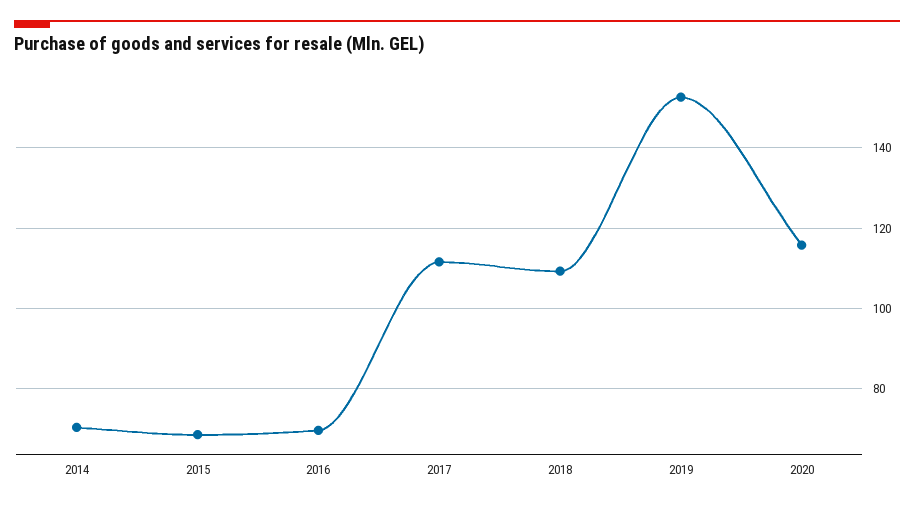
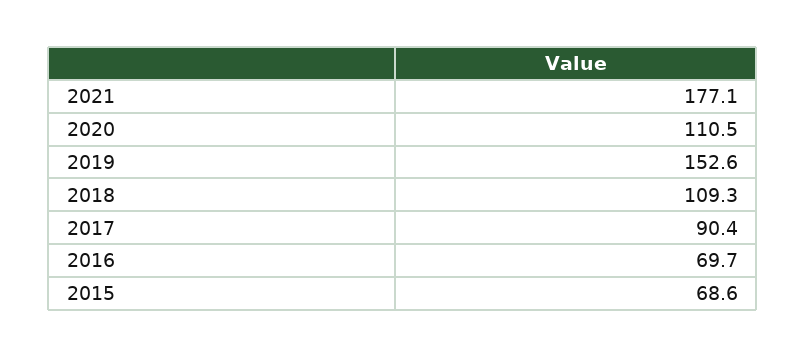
2014: 70 -> none
2017: 112 -> 90.4
2020: 116 -> 110.5
2021: none -> 177.1

